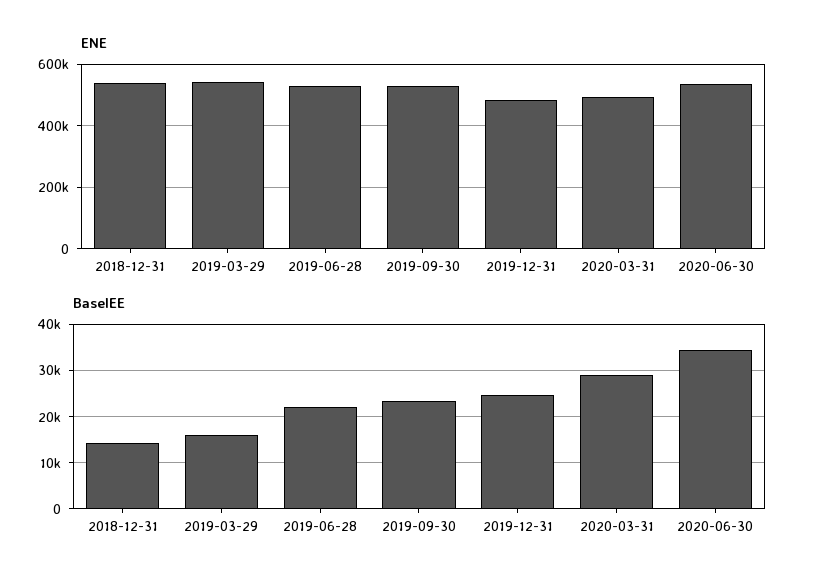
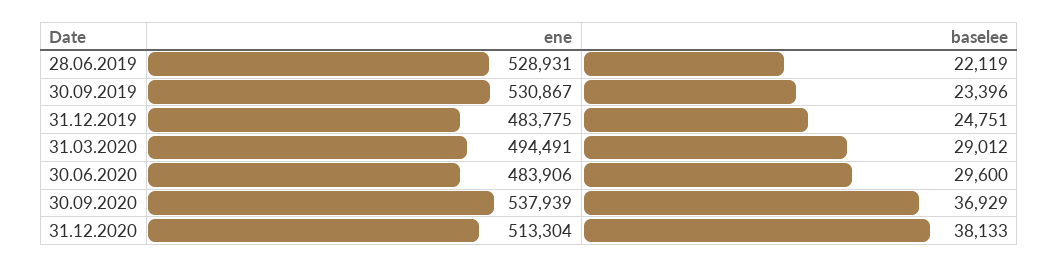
ENE, 2018-12-31: 540000 -> none
ENE, 2019-03-29: 540000 -> none
ENE, 2020-06-30: 540000 -> 483906
BaselEE, 2018-12-31: 14000 -> none
BaselEE, 2019-03-29: 16000 -> none
BaselEE, 2020-06-30: 34000 -> 29600
ENE, 30.09.2020: none -> 537939
BaselEE, 30.09.2020: none -> 36929
ENE, 31.12.2020: none -> 513304
BaselEE, 31.12.2020: none -> 38133

